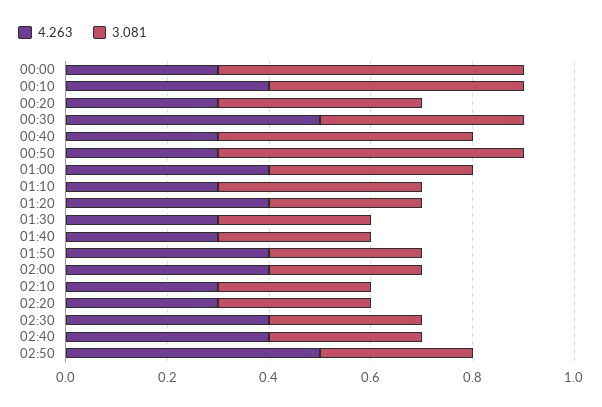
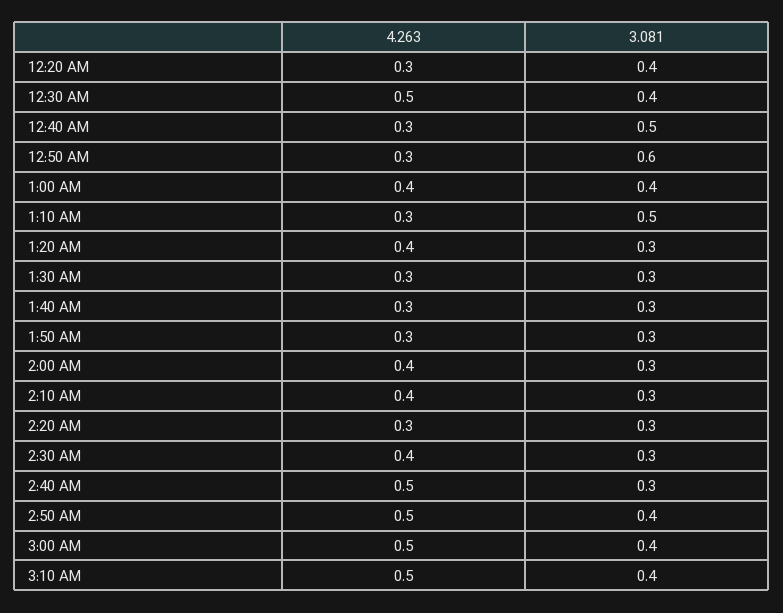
4.263, 00:00: 0.3 -> none
3.081, 00:00: 0.6 -> none
4.263, 00:10: 0.4 -> none
3.081, 00:10: 0.5 -> none
3.081, 01:10: 0.4 -> 0.5
4.263, 01:50: 0.4 -> 0.3
4.263, 02:10: 0.3 -> 0.4
4.263, 02:40: 0.4 -> 0.5
3.081, 02:50: 0.3 -> 0.4
4.263, 3:00 AM: none -> 0.5
3.081, 3:00 AM: none -> 0.4
4.263, 3:10 AM: none -> 0.5
3.081, 3:10 AM: none -> 0.4

